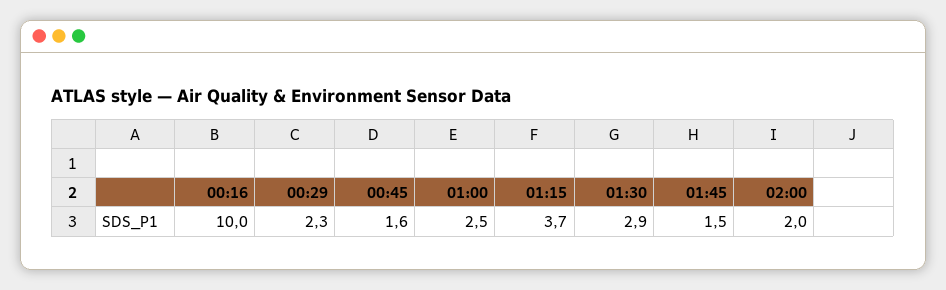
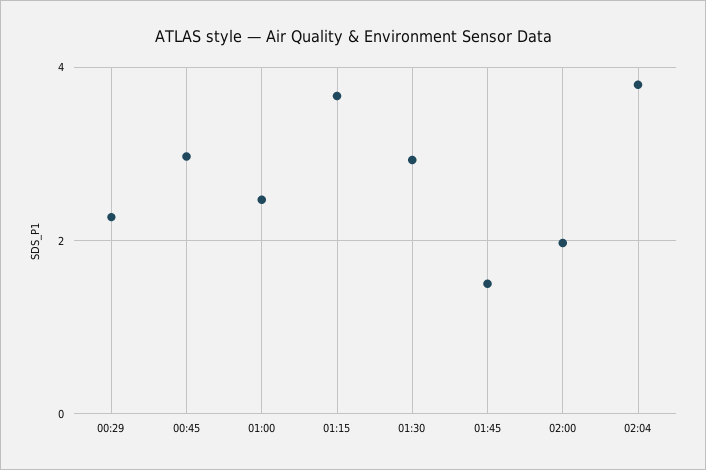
00:16: 10 -> none
00:45: 1.6 -> 3
02:04: none -> 3.8

